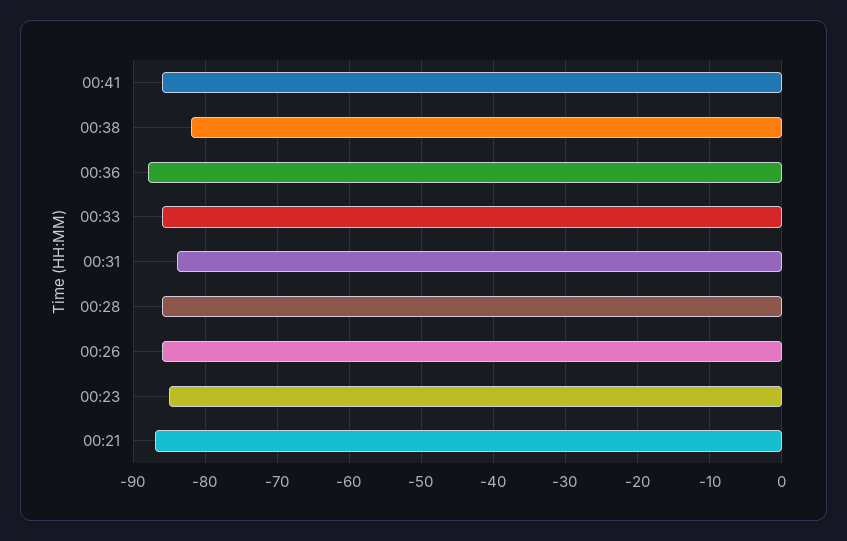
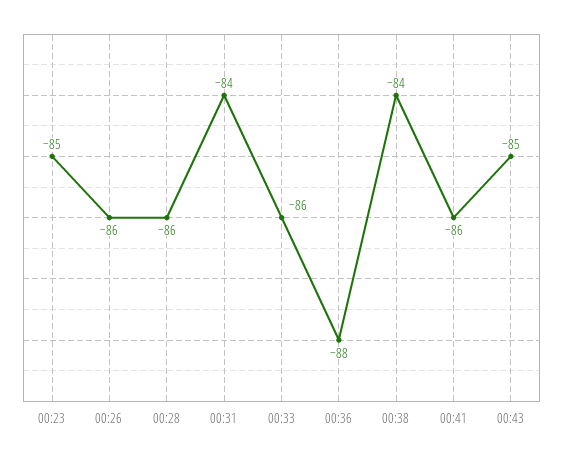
00:38: -82 -> -84
00:21: -87 -> none
00:43: none -> -85

